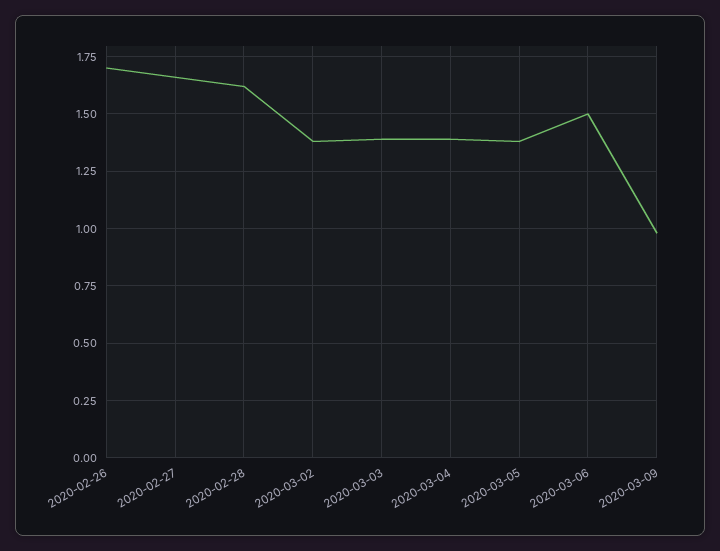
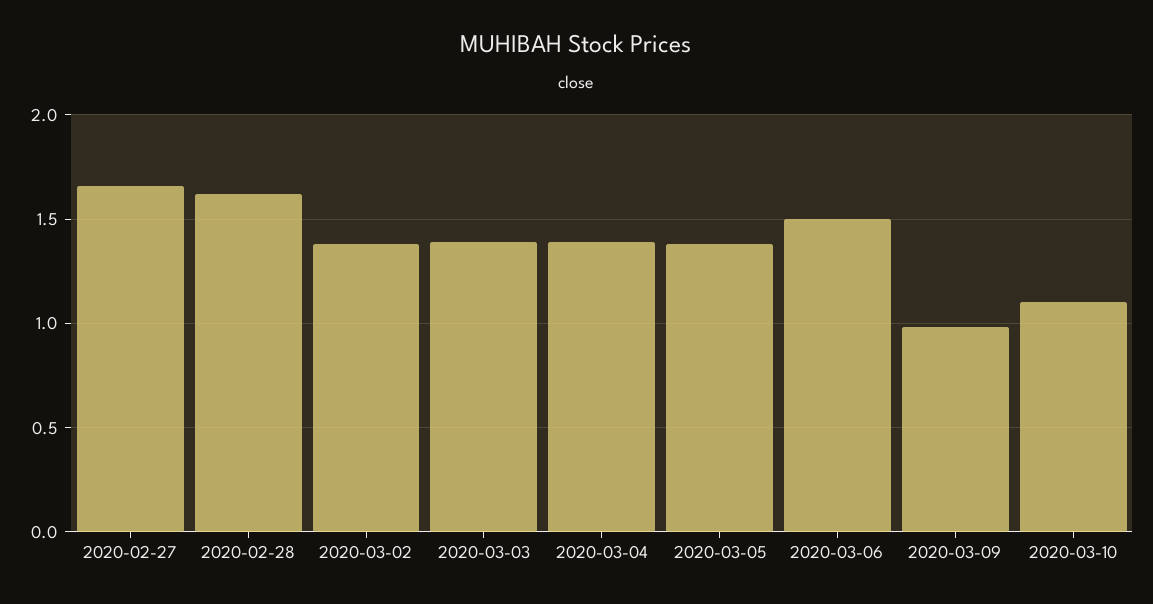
2020-02-26: 1.7 -> none
2020-03-10: none -> 1.1

